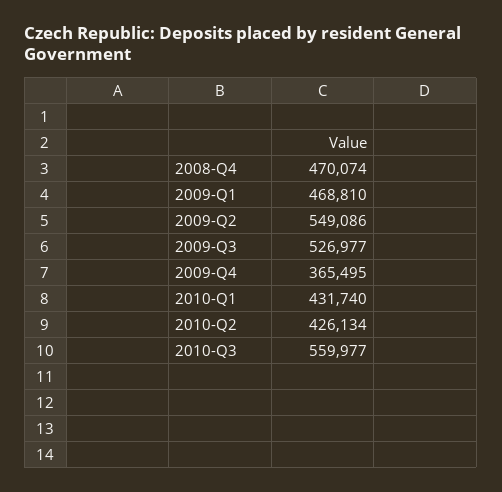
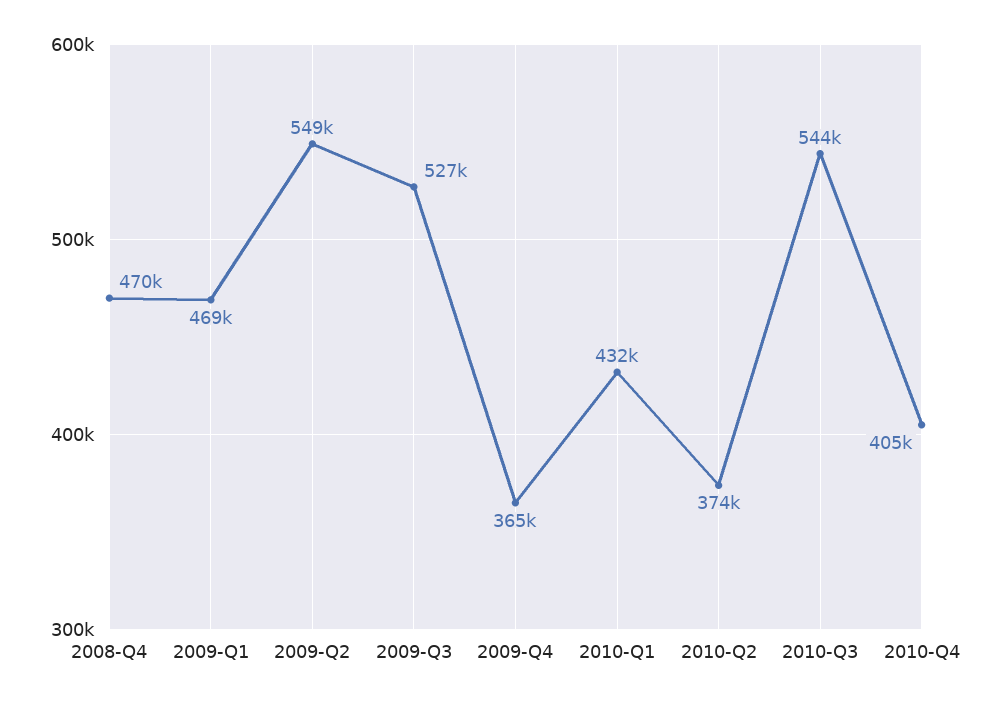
2010-Q2: 426134 -> 374000
2010-Q3: 559977 -> 544000
2010-Q4: none -> 405000

